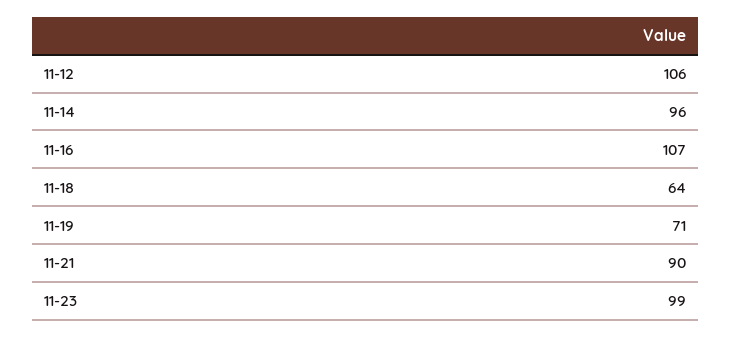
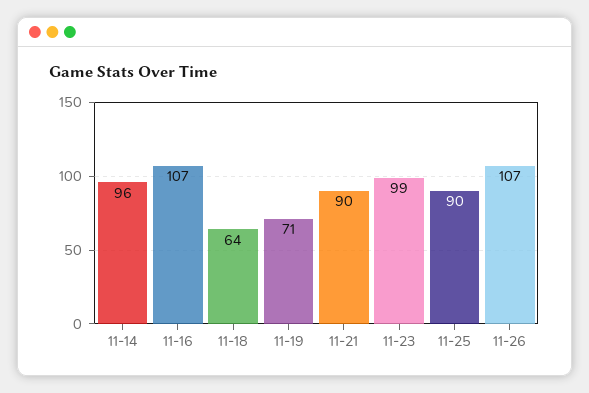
11-12: 106 -> none
11-25: none -> 90
11-26: none -> 107

